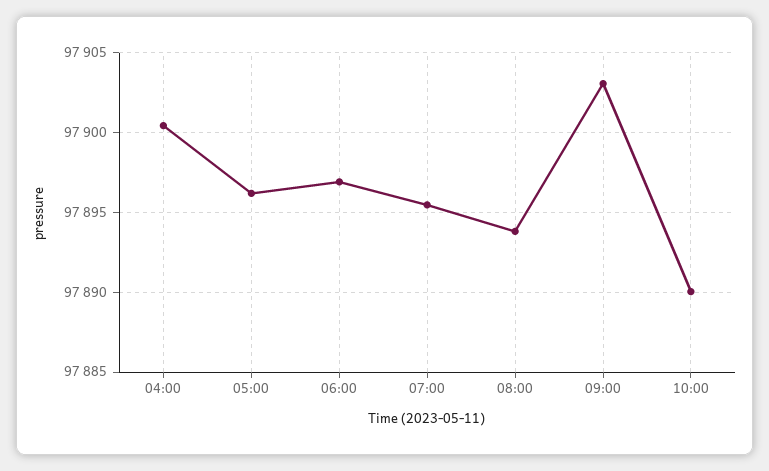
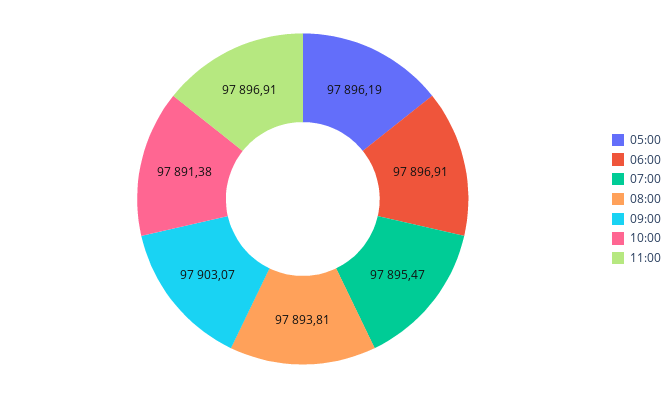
04:00: 97900.5 -> none
10:00: 97890 -> 97891.38
11:00: none -> 97896.91

